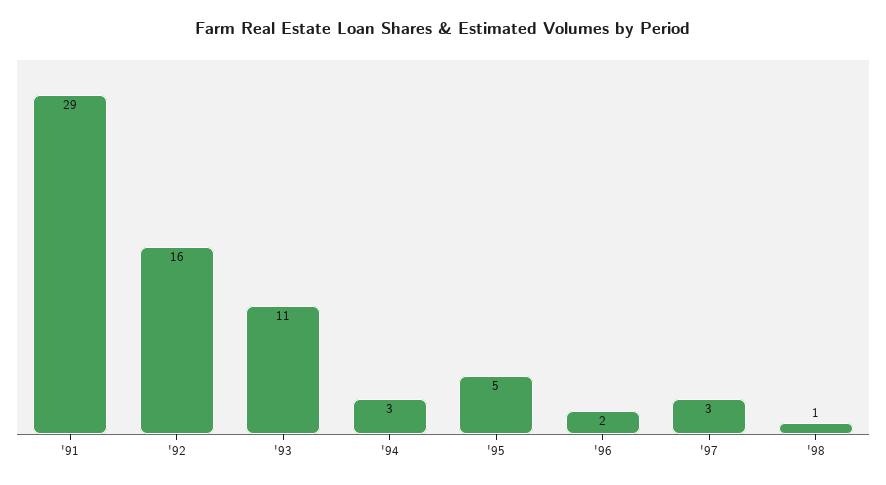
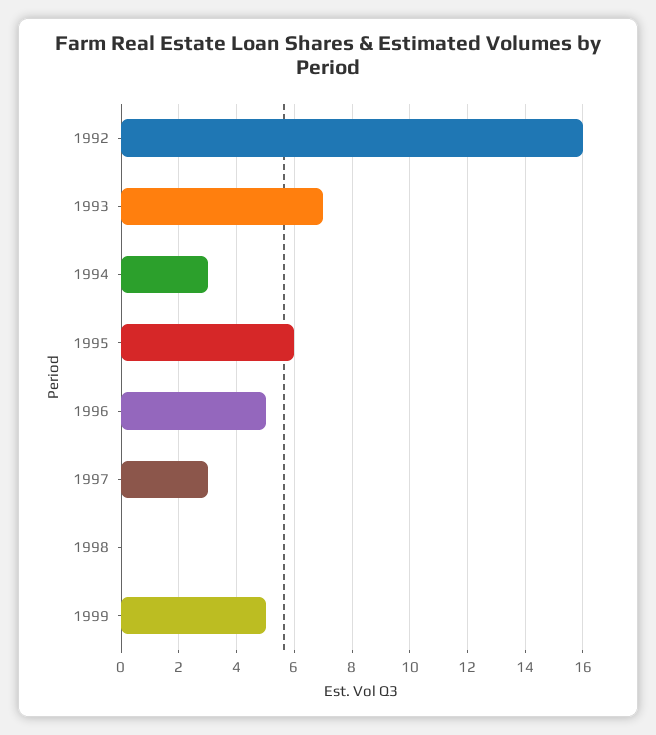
'91: 29 -> none
'93: 11 -> 7
'95: 5 -> 6
'96: 2 -> 5
'98: 1 -> 0
1999: none -> 5

